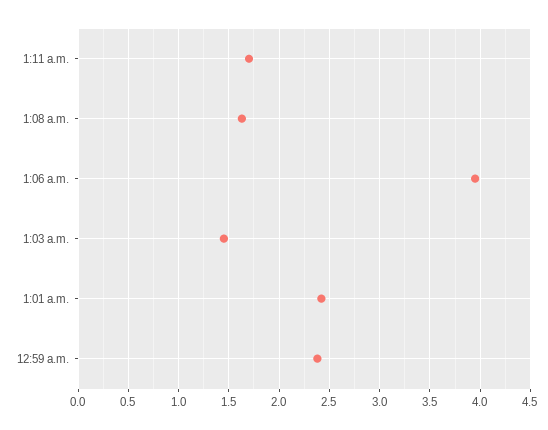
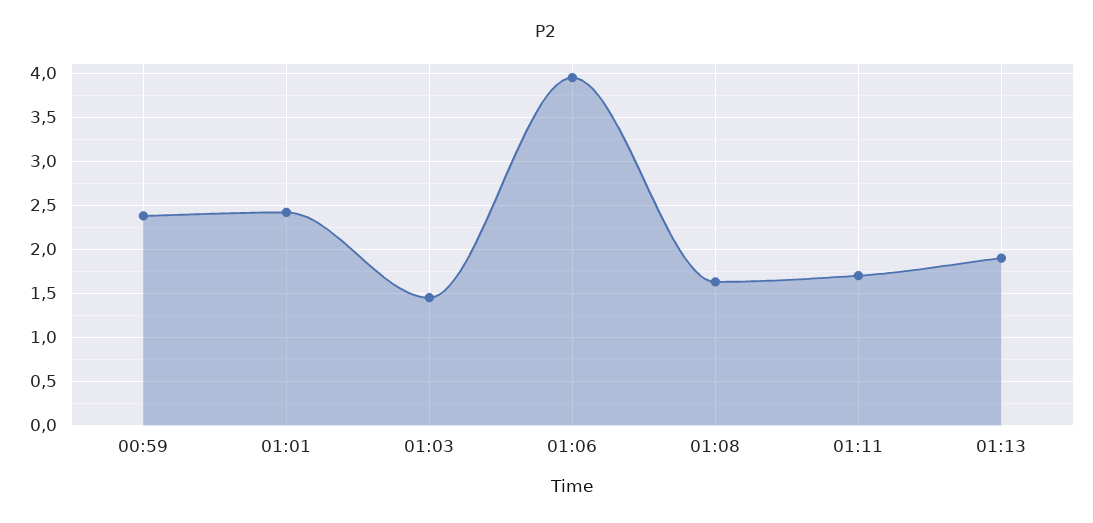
01:13: none -> 1.9

